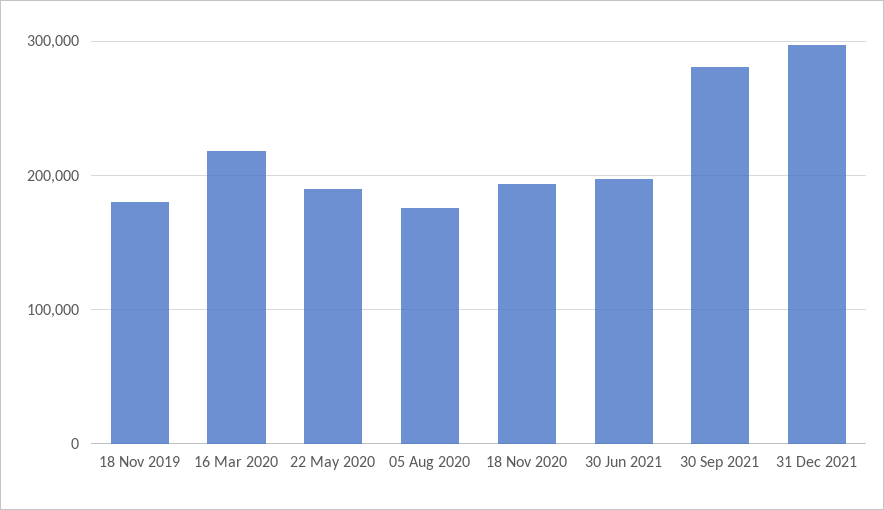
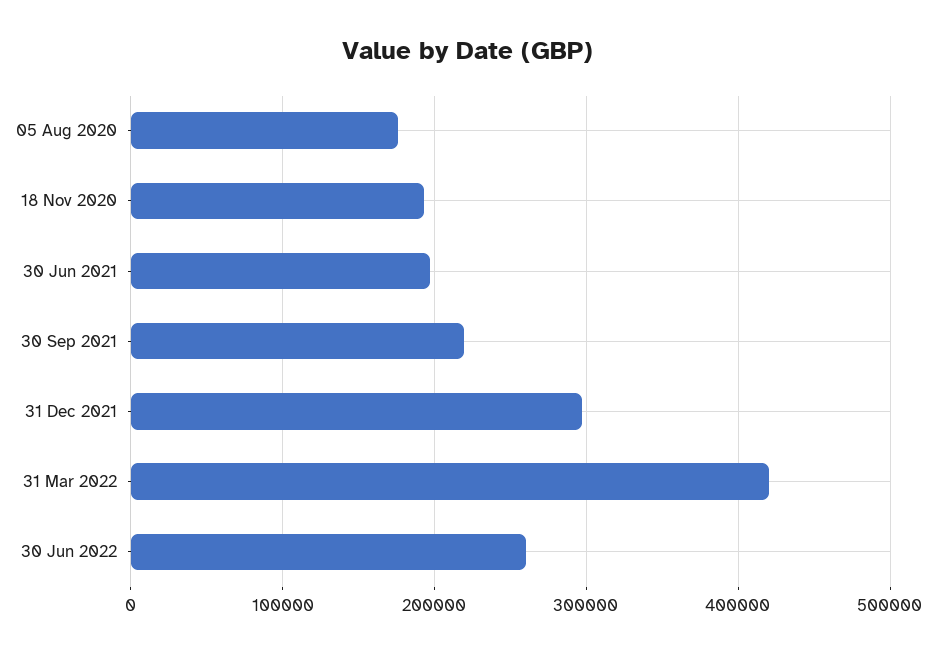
18 Nov 2019: 180000 -> none
16 Mar 2020: 220000 -> none
22 May 2020: 190000 -> none
30 Sep 2021: 280000 -> 220000
31 Mar 2022: none -> 420000
30 Jun 2022: none -> 260000

